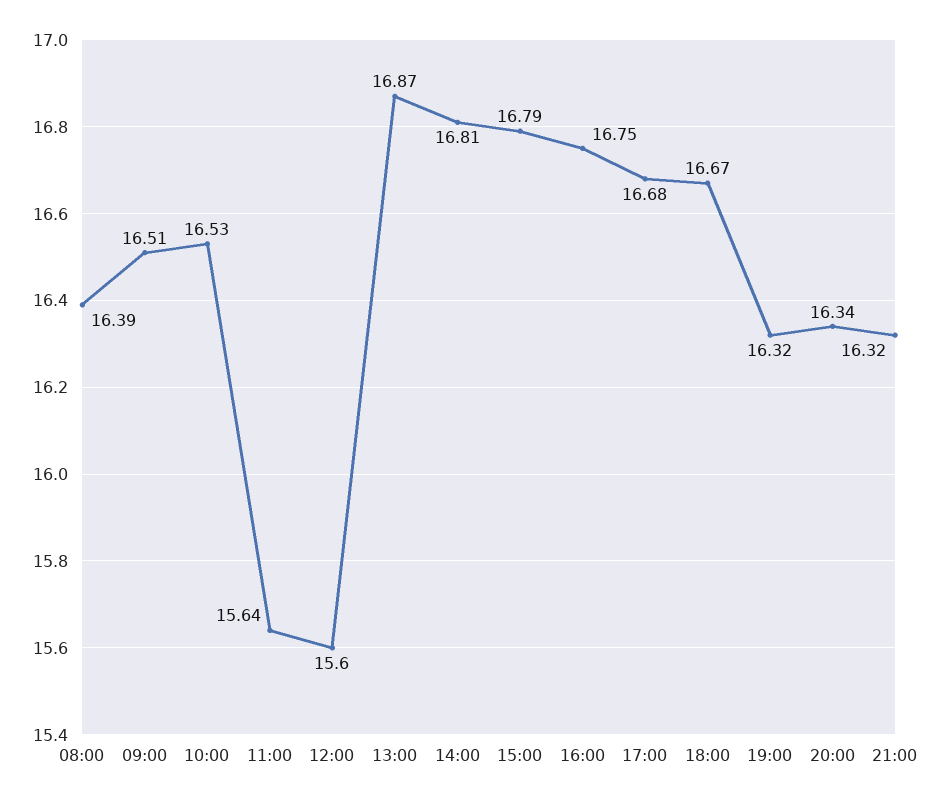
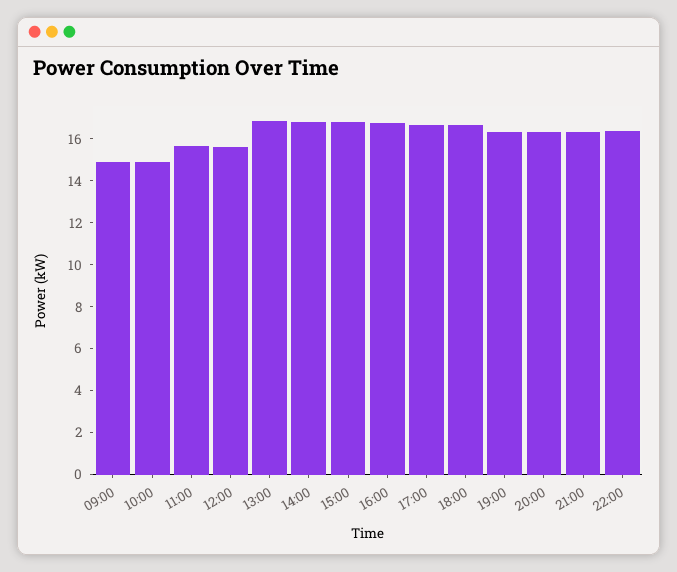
08:00: 16.39 -> none
09:00: 16.51 -> 15
10:00: 16.53 -> 15
22:00: none -> 16.5

